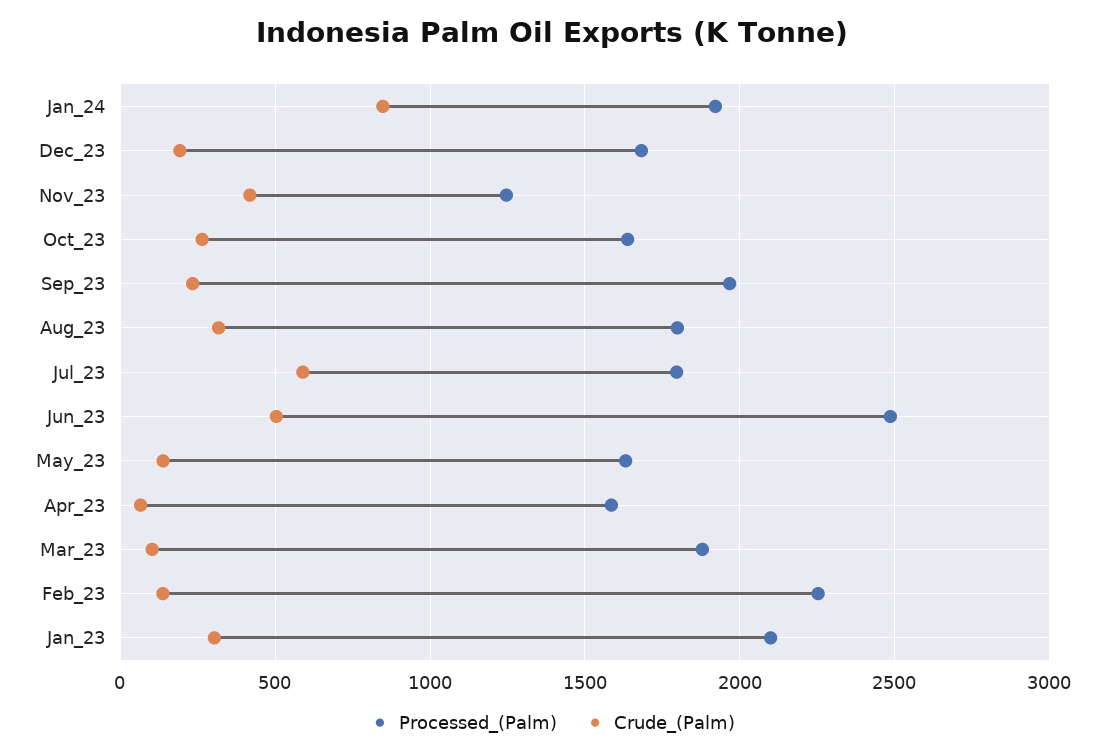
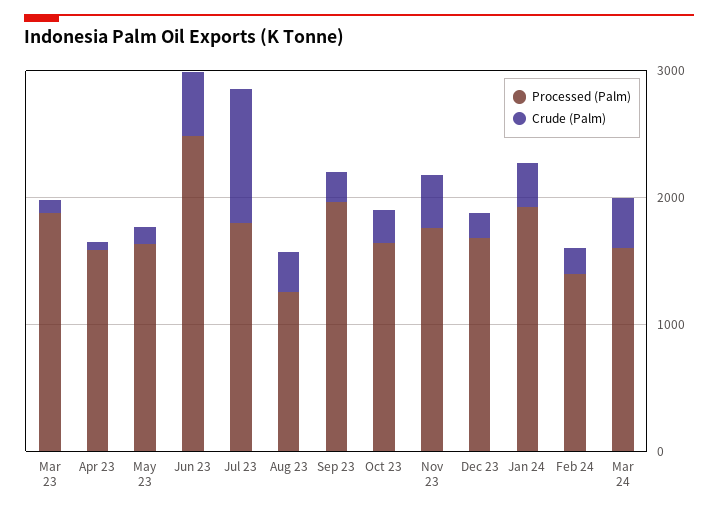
Crude_(Palm), Jan_24: 850 -> 400
Processed_(Palm), Nov_23: 1250 -> 1800
Processed_(Palm), Aug_23: 1800 -> 1200
Crude_(Palm), Jul_23: 600 -> 1000
Processed_(Palm), Feb_23: 2250 -> none
Crude_(Palm), Feb_23: 150 -> none
Processed_(Palm), Jan_23: 2100 -> none
Crude_(Palm), Jan_23: 300 -> none
Processed_(Palm), Feb 24: none -> 1400
Crude_(Palm), Feb 24: none -> 200
Processed_(Palm), Mar 24: none -> 1600
Crude_(Palm), Mar 24: none -> 400

